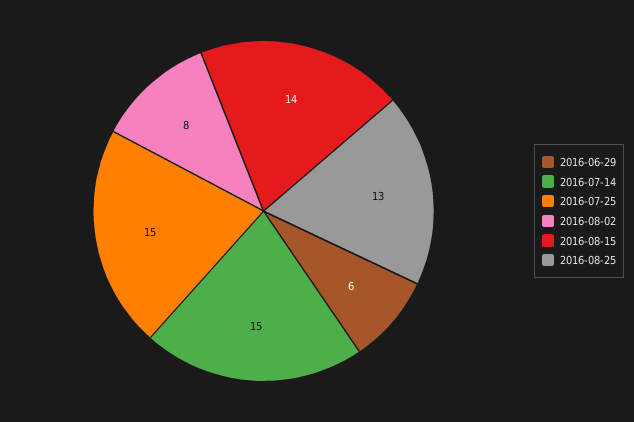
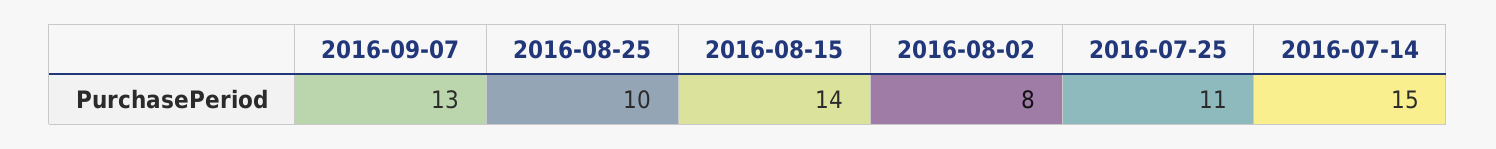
2016-06-29: 6 -> none
2016-07-25: 15 -> 11
2016-08-25: 13 -> 10
2016-09-07: none -> 13

